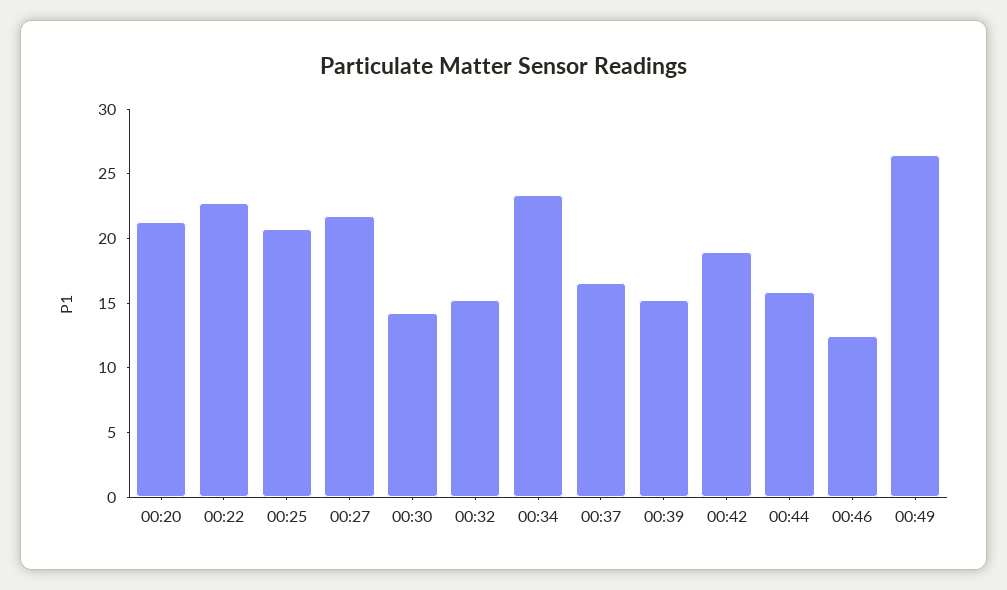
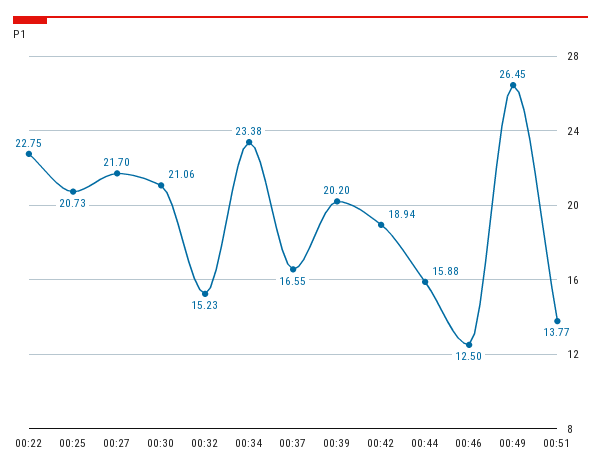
00:20: 21 -> none
00:30: 14 -> 21.06
00:39: 15 -> 20.2
00:51: none -> 13.77

